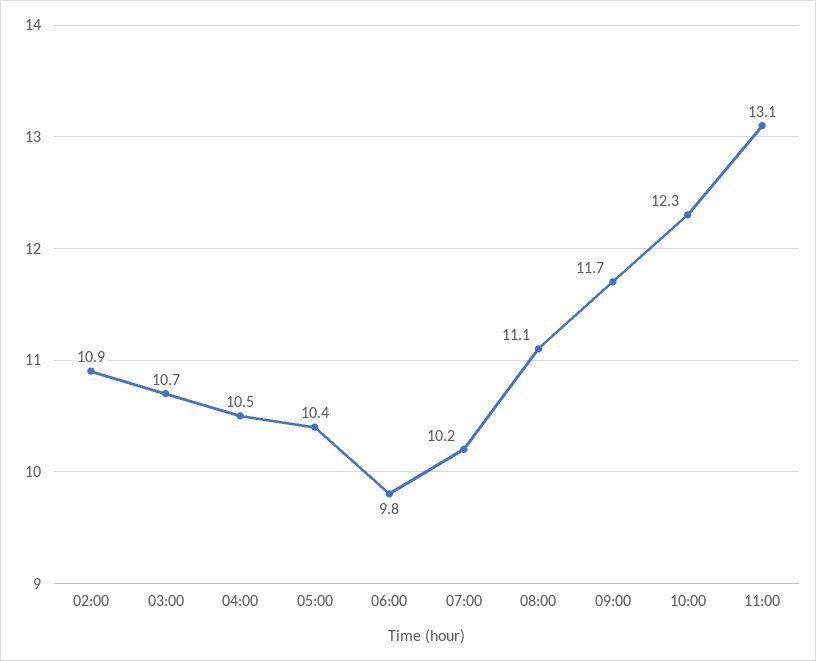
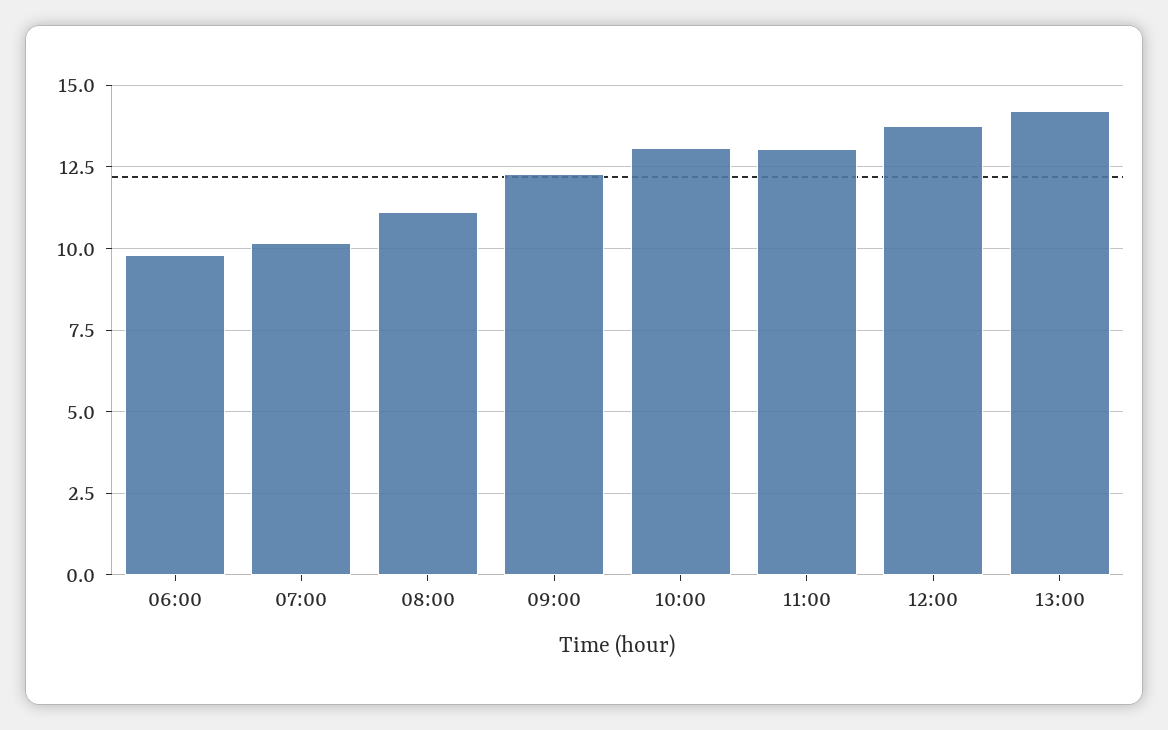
02:00: 10.9 -> none
03:00: 10.7 -> none
04:00: 10.5 -> none
05:00: 10.4 -> none
09:00: 11.7 -> 12.25
10:00: 12.3 -> 13
12:00: none -> 13.75
13:00: none -> 14.25

